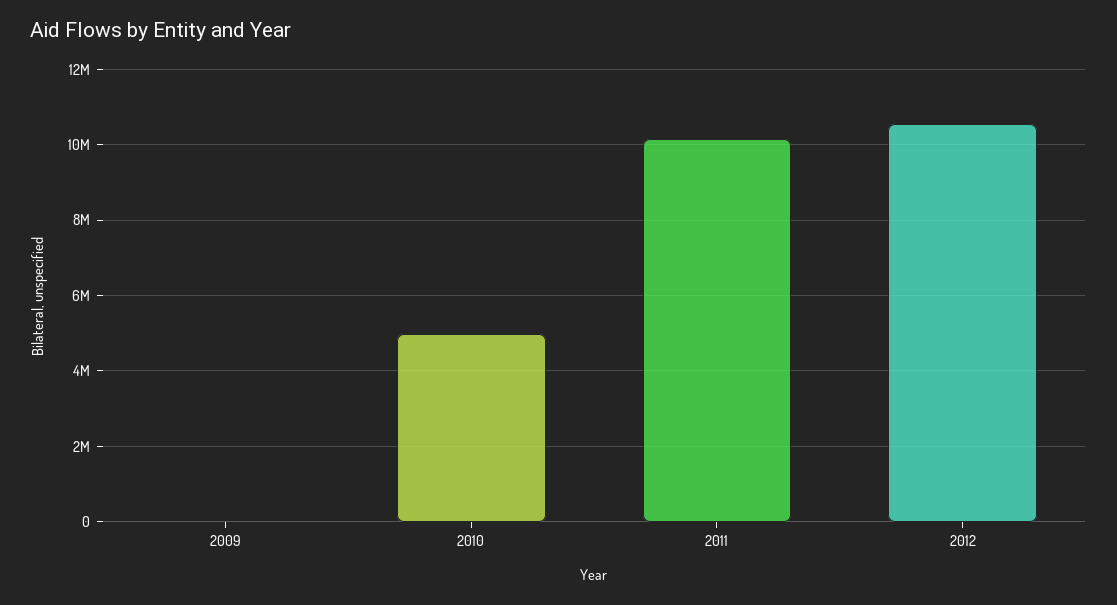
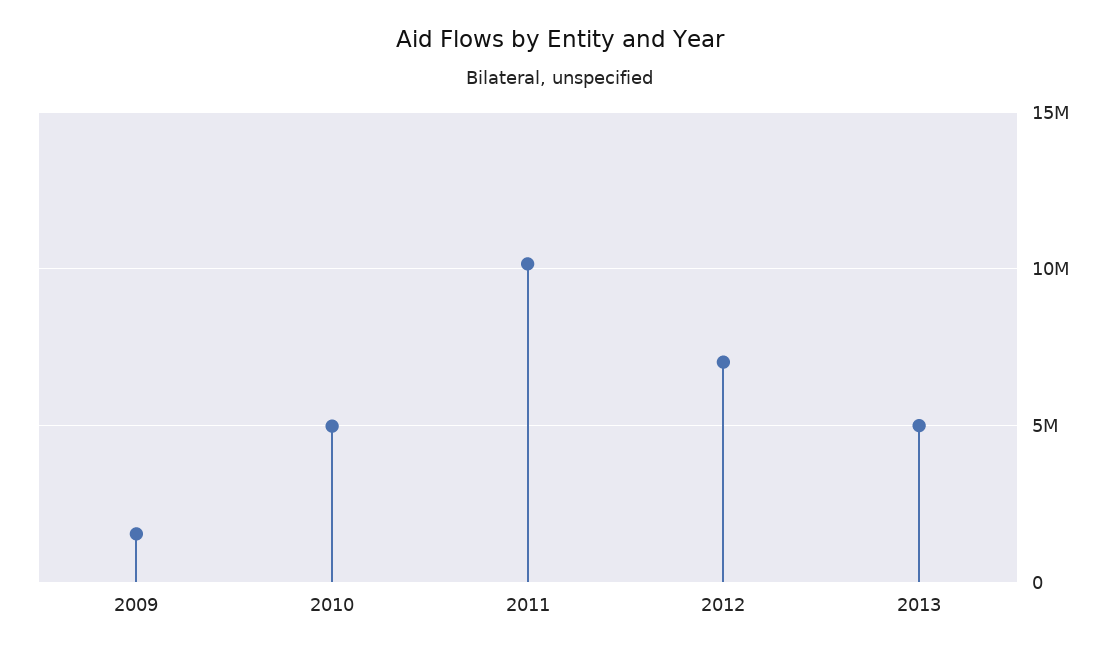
2009: 0 -> 1500000
2012: 10600000 -> 7000000
2013: none -> 5000000

